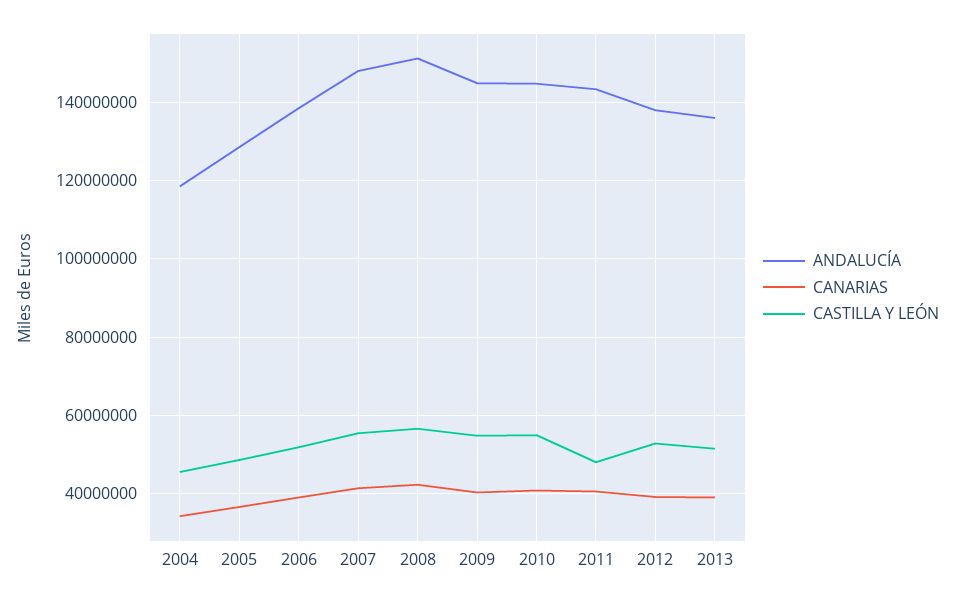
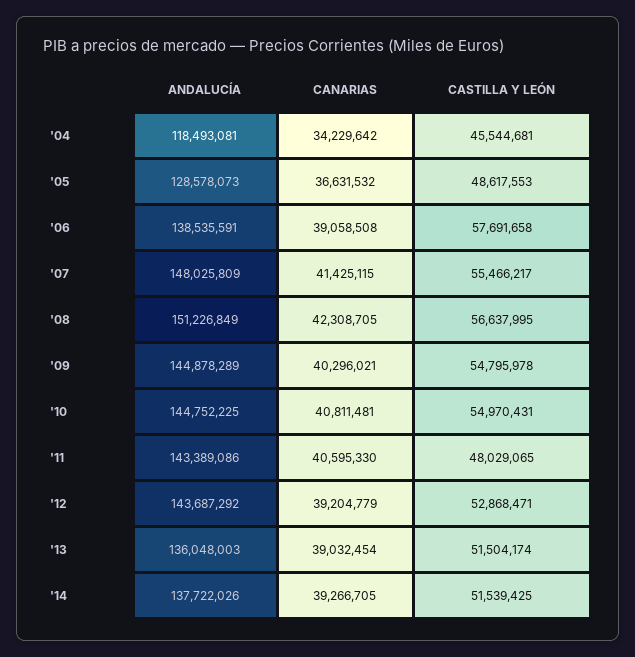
CASTILLA Y LEÓN, 2006: 52000000 -> 57691658
ANDALUCÍA, 2012: 138000000 -> 143687292
ANDALUCÍA, '14: none -> 137722026
CANARIAS, '14: none -> 39266705
CASTILLA Y LEÓN, '14: none -> 51539425

